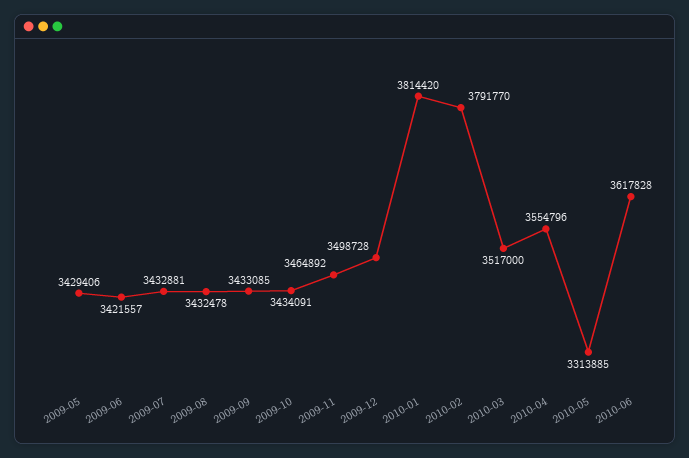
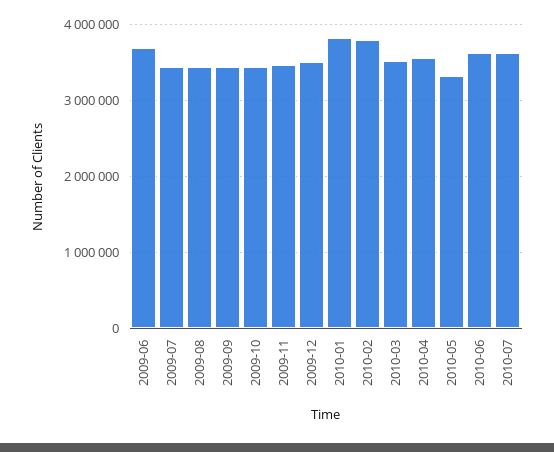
2009-05: 3429406 -> none
2009-06: 3421557 -> 3700000
2010-07: none -> 3600000

